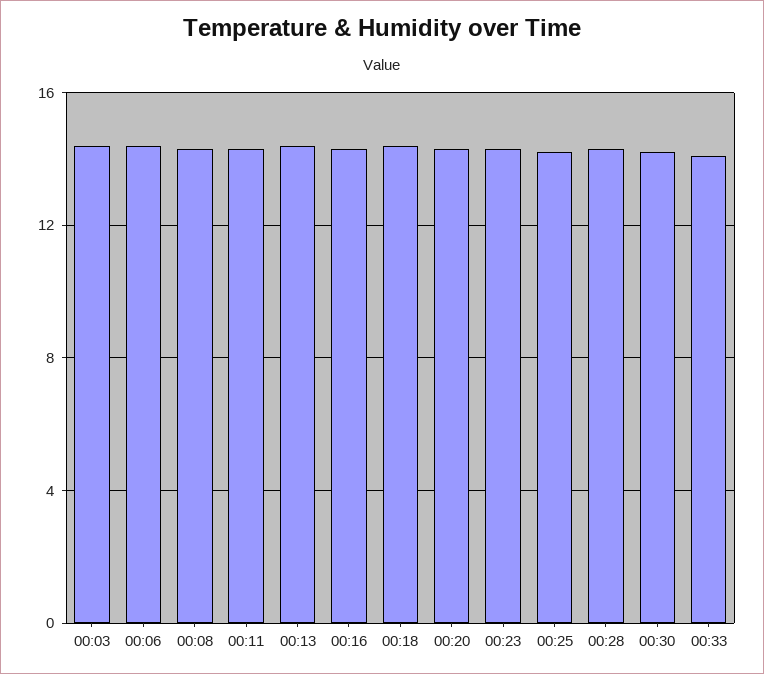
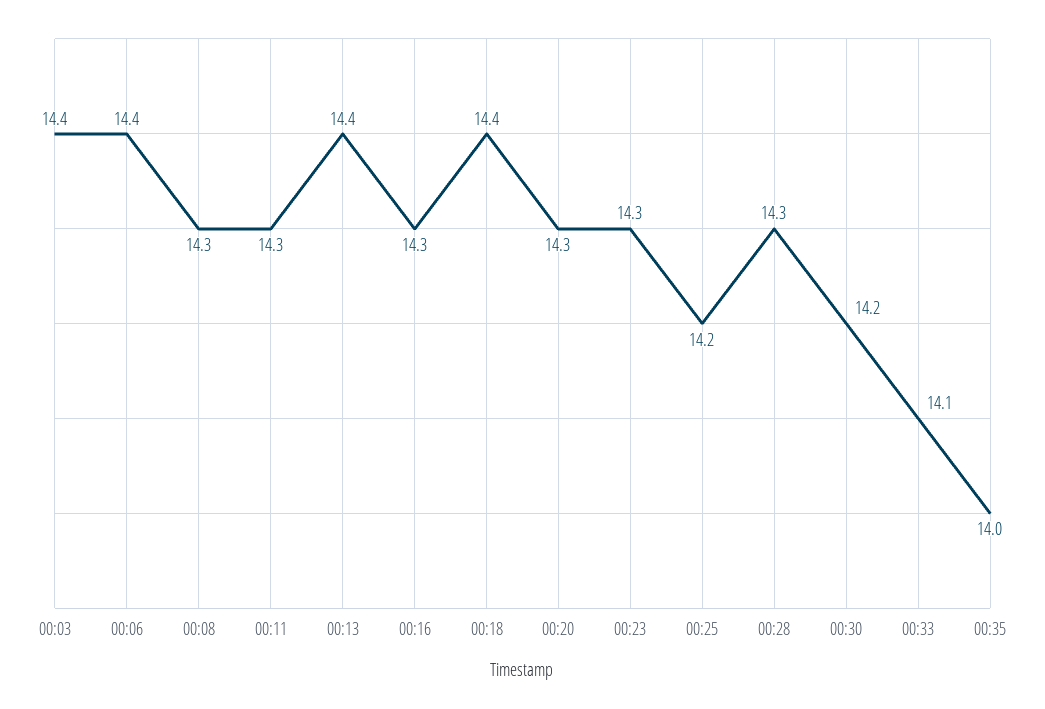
00:35: none -> 14

